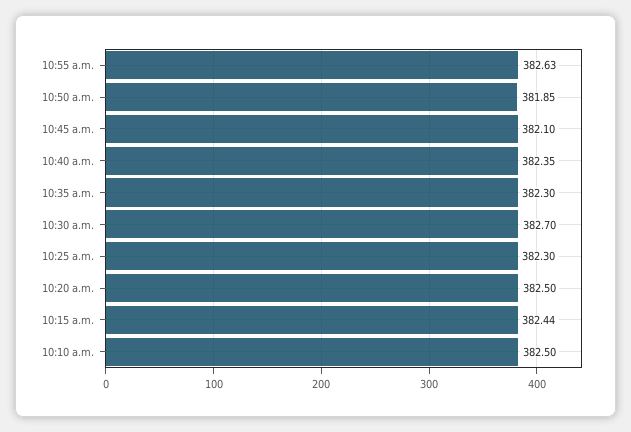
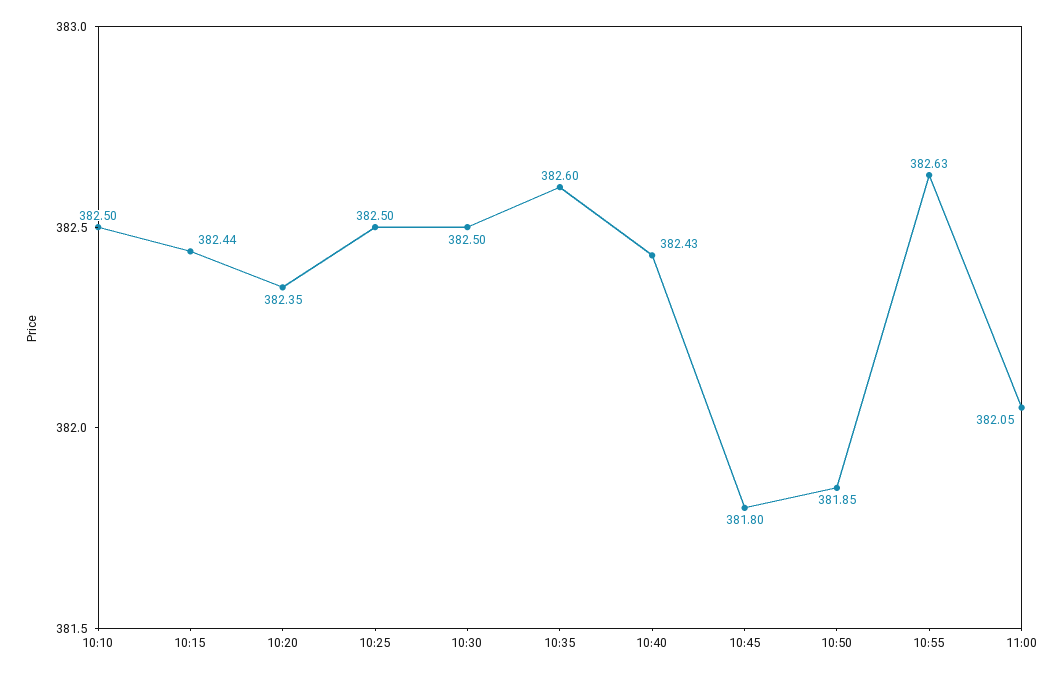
10:45 a.m.: 382.1 -> 381.8
10:40 a.m.: 382.35 -> 382.43
10:35 a.m.: 382.3 -> 382.6
10:30 a.m.: 382.7 -> 382.5
10:25 a.m.: 382.3 -> 382.5
10:20 a.m.: 382.5 -> 382.35
11:00: none -> 382.05

